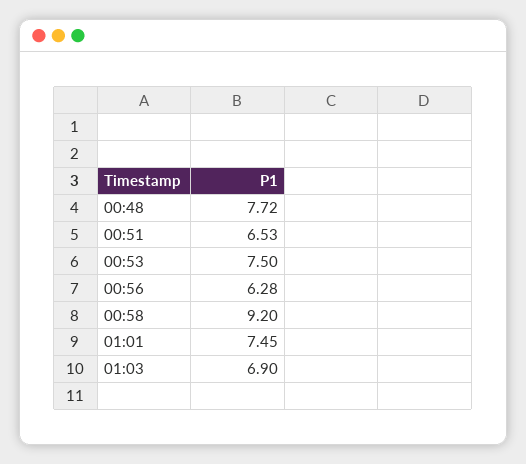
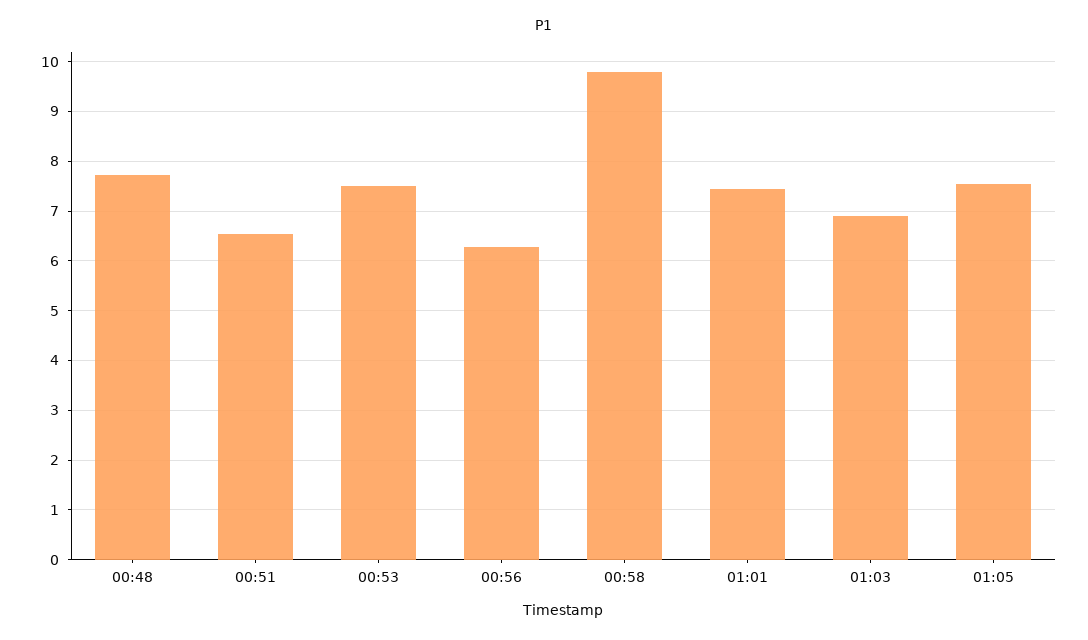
00:58: 9.2 -> 9.8
01:05: none -> 7.6

